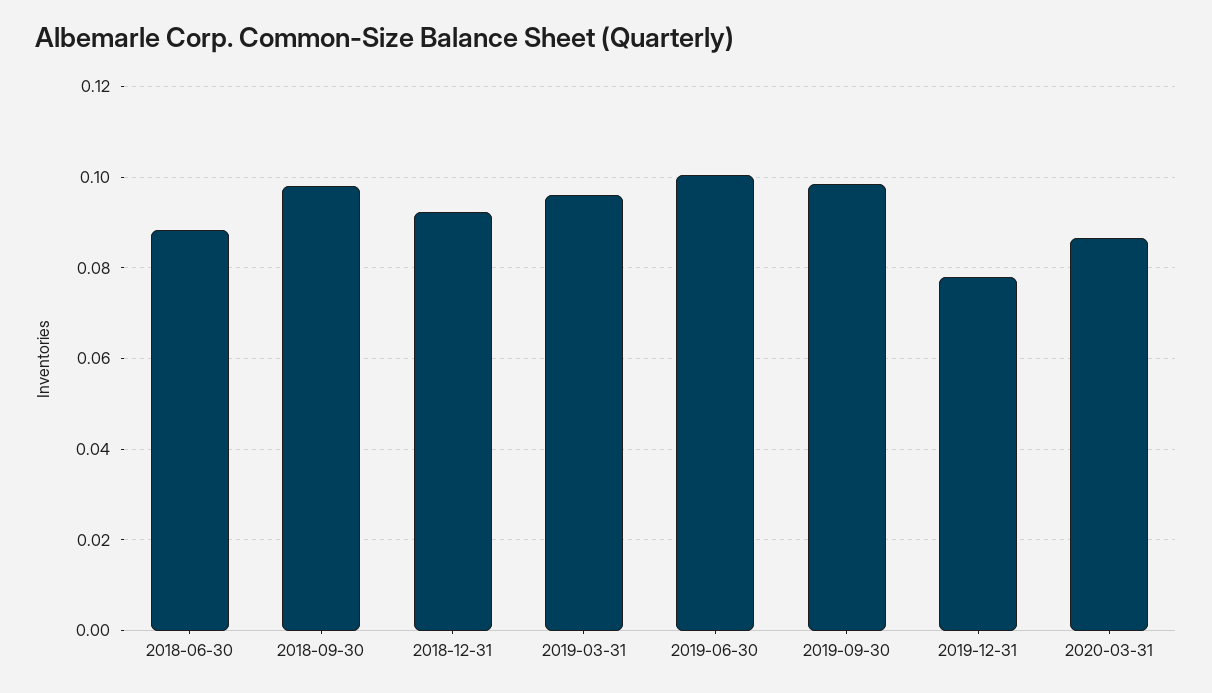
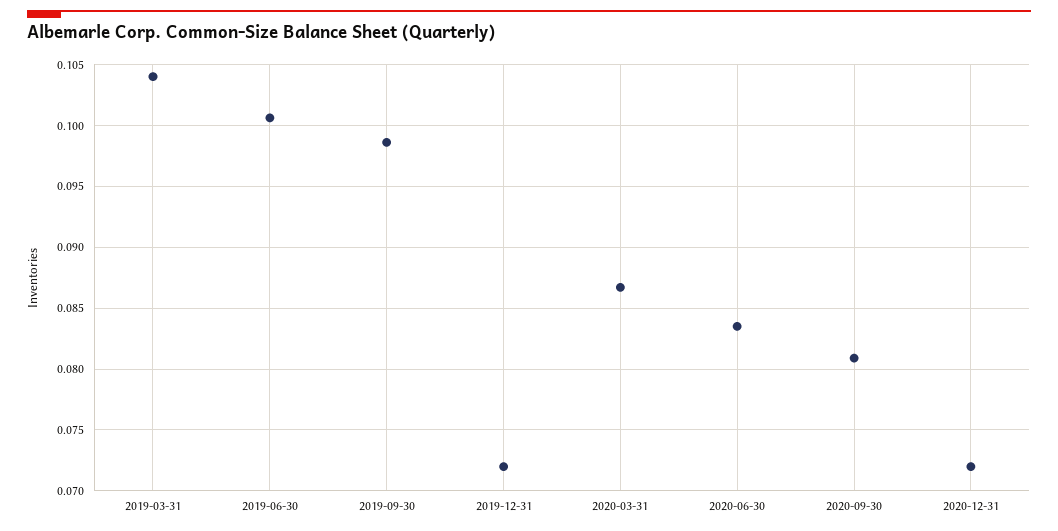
2018-06-30: 0.088 -> none
2018-09-30: 0.098 -> none
2018-12-31: 0.092 -> none
2019-03-31: 0.096 -> 0.104
2019-12-31: 0.078 -> 0.072
2020-06-30: none -> 0.0835
2020-09-30: none -> 0.081
2020-12-31: none -> 0.072

